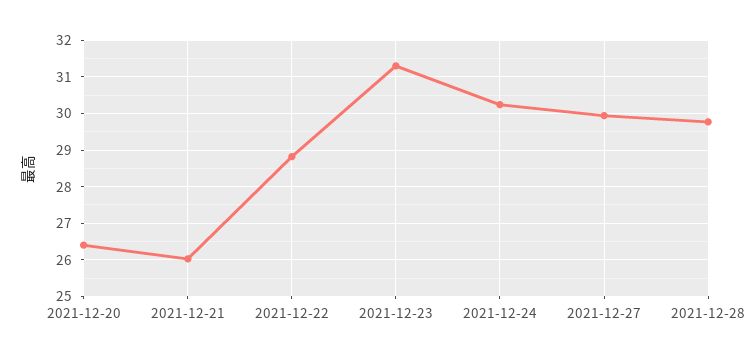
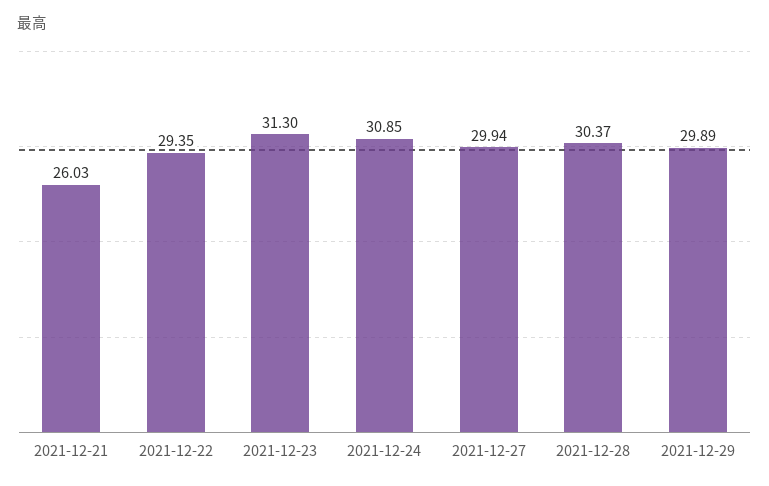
2021-12-20: 26.4 -> none
2021-12-22: 28.8 -> 29.35
2021-12-24: 30.2 -> 30.85
2021-12-28: 29.8 -> 30.37
2021-12-29: none -> 29.89

